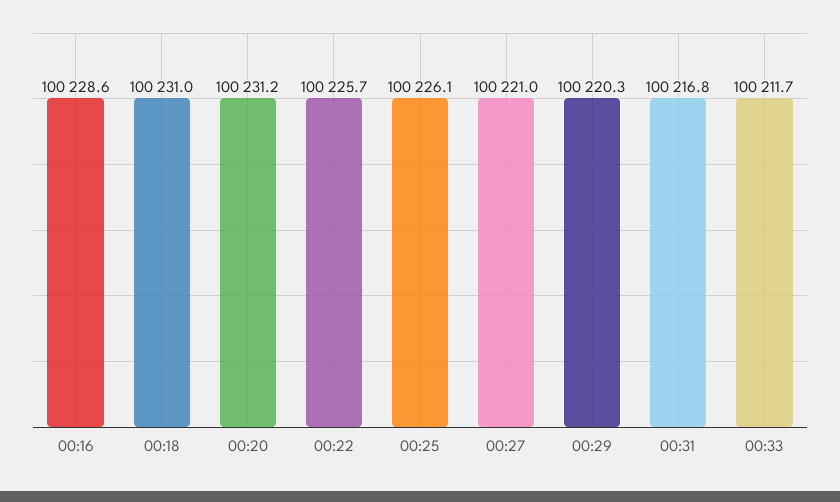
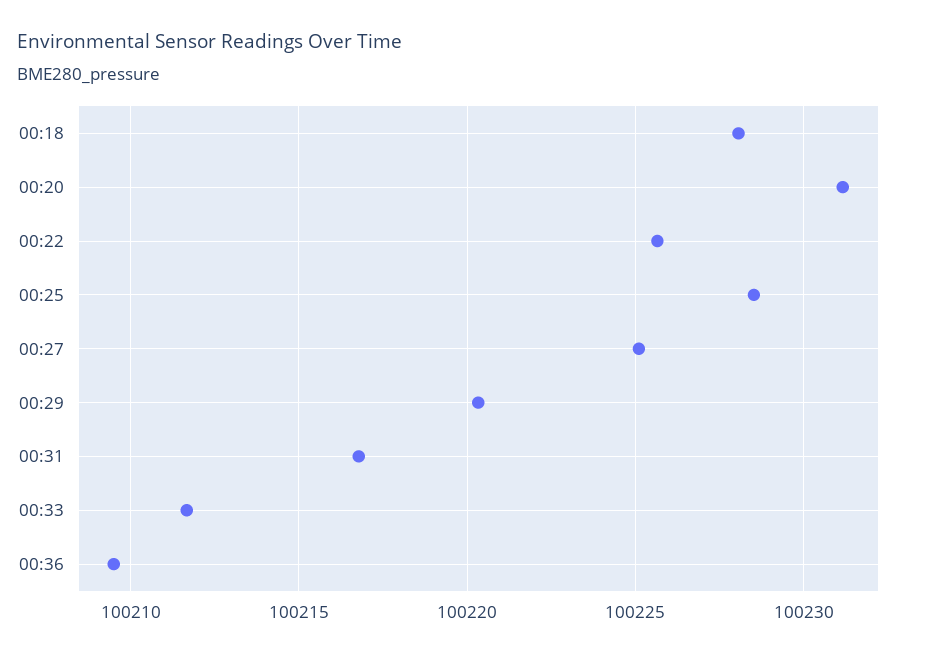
00:16: 100228.6 -> none
00:18: 100231 -> 100228
00:25: 100226.1 -> 100228.5
00:27: 100221 -> 100225
00:36: none -> 100209.5

